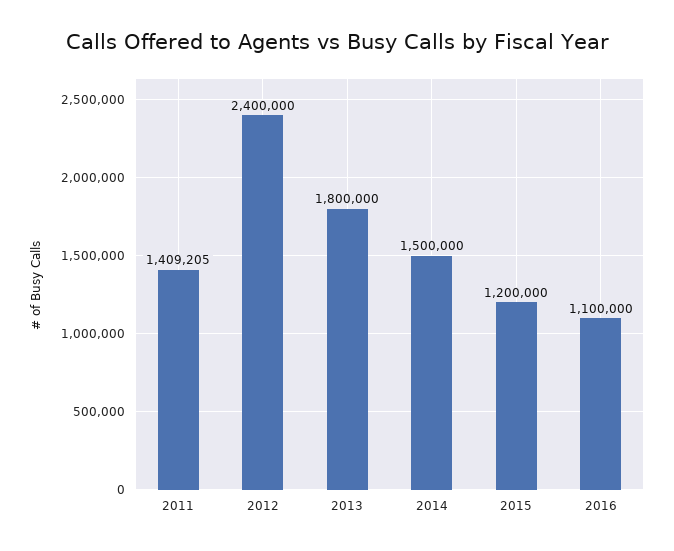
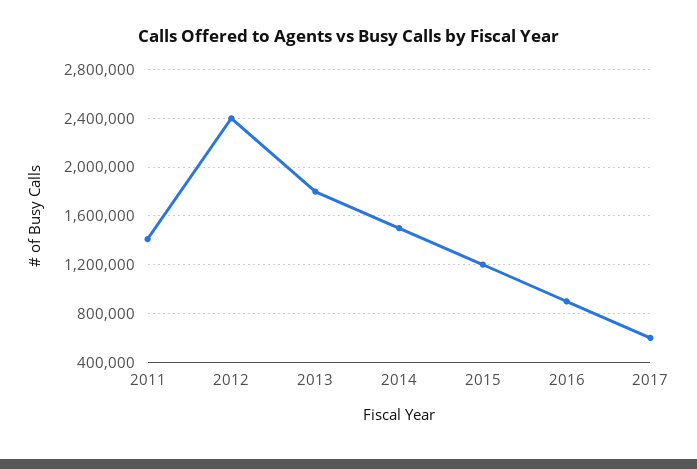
2016: 1100000 -> 900000
2017: none -> 600000

